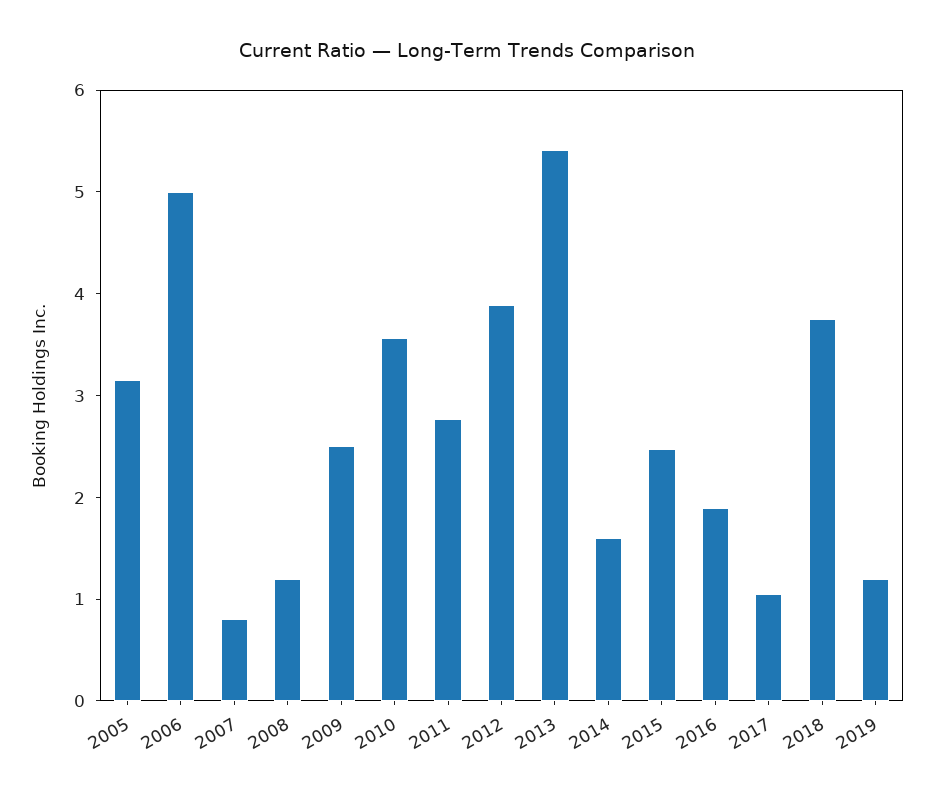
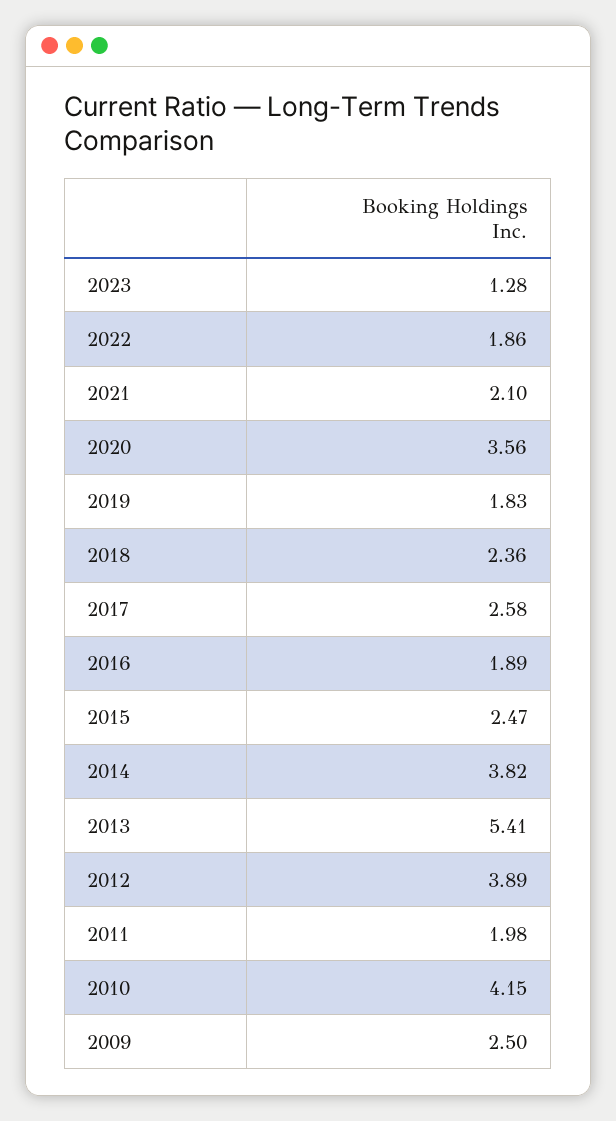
2005: 3.2 -> none
2006: 5 -> none
2007: 0.8 -> none
2008: 1.2 -> none
2010: 3.6 -> 4.15
2011: 2.8 -> 1.98
2014: 1.6 -> 3.82
2017: 1 -> 2.58
2018: 3.8 -> 2.36
2019: 1.2 -> 1.83
2023: none -> 1.28
2022: none -> 1.86
2021: none -> 2.1
2020: none -> 3.56

